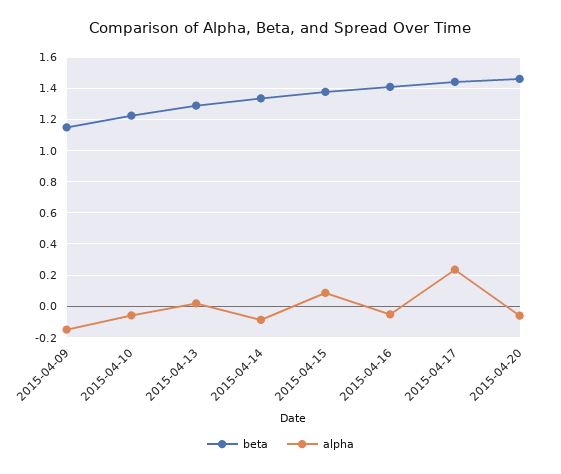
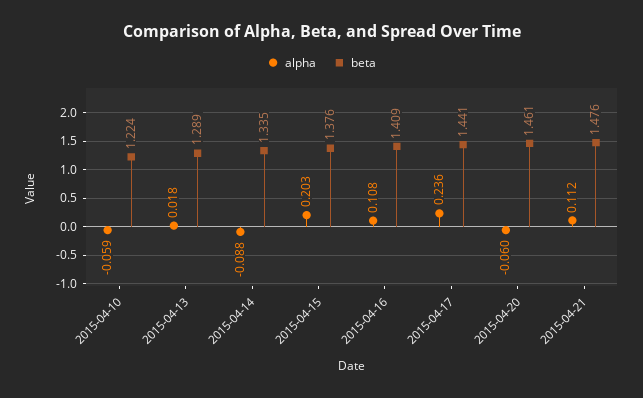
beta, 2015-04-09: 1.15 -> none
alpha, 2015-04-09: -0.15 -> none
alpha, 2015-04-15: 0.1 -> 0.203
alpha, 2015-04-16: -0.05 -> 0.108
alpha, 2015-04-21: none -> 0.112
beta, 2015-04-21: none -> 1.476

